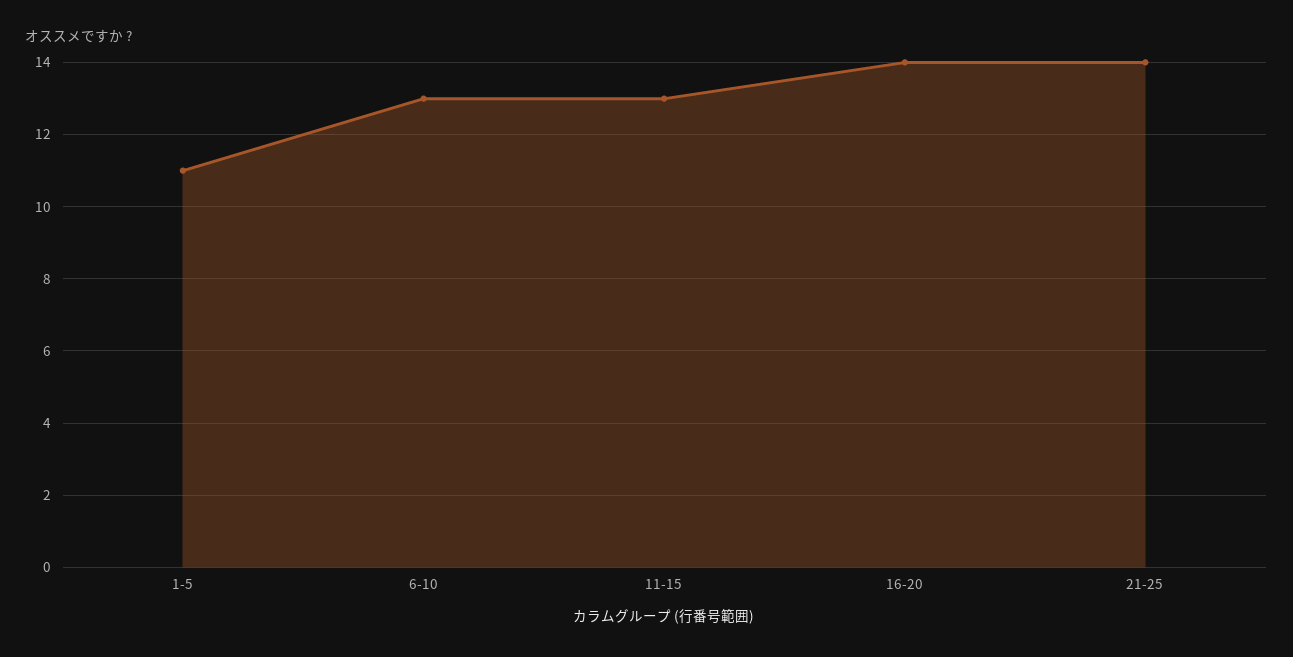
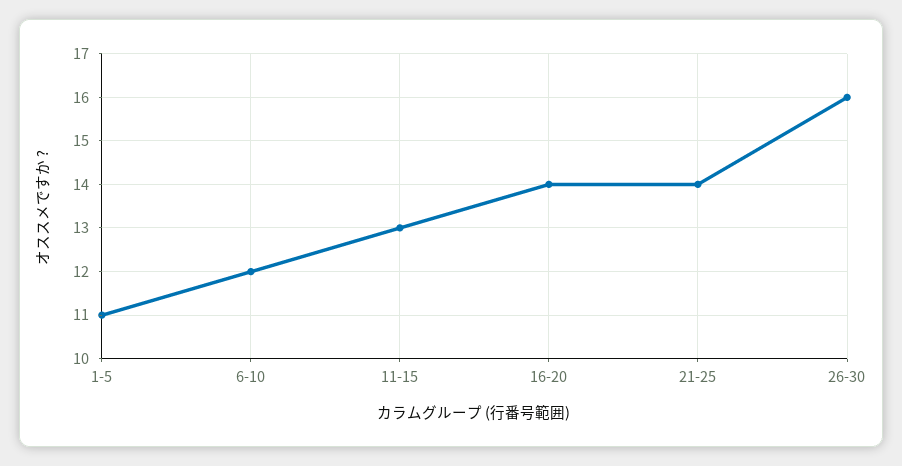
6-10: 13 -> 12
26-30: none -> 16

